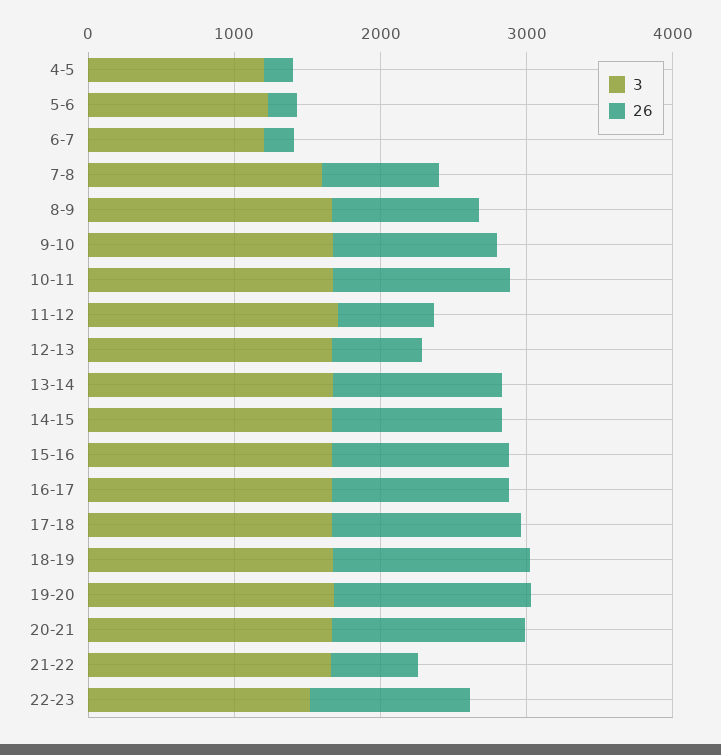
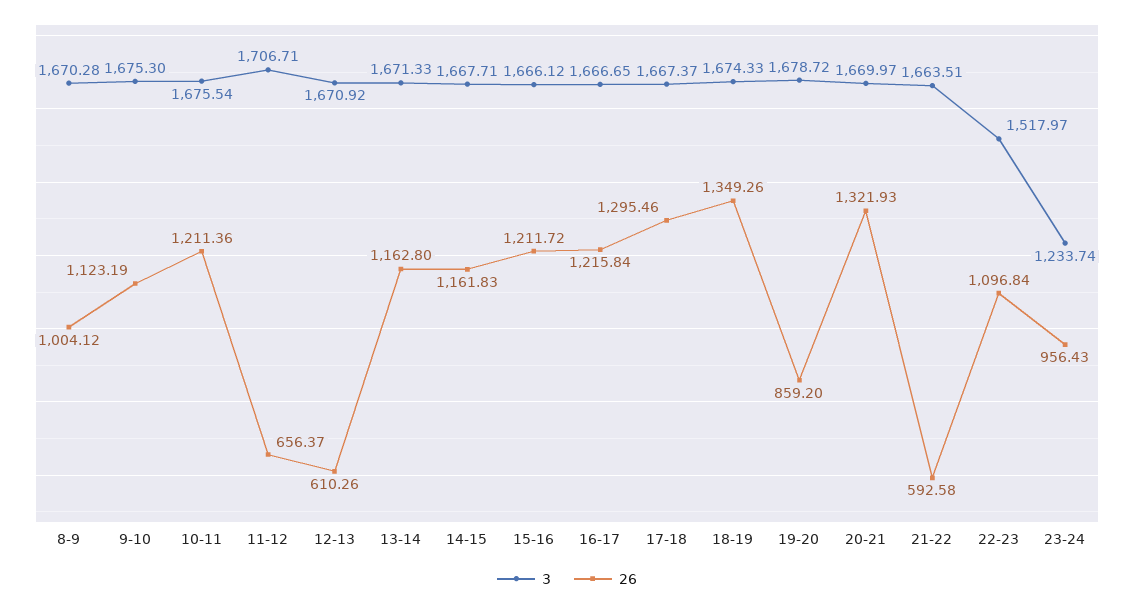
3, 4-5: 1200 -> none
26, 4-5: 200 -> none
3, 5-6: 1200 -> none
26, 5-6: 200 -> none
3, 6-7: 1200 -> none
26, 6-7: 200 -> none
3, 7-8: 1600 -> none
26, 7-8: 800 -> none
26, 19-20: 1400 -> 859.2
3, 23-24: none -> 1233.74
26, 23-24: none -> 956.43

